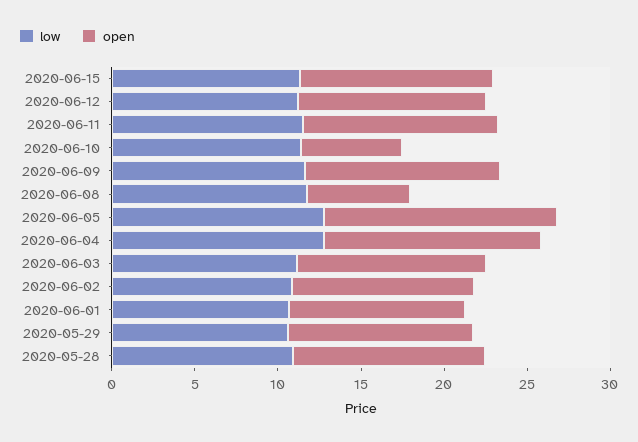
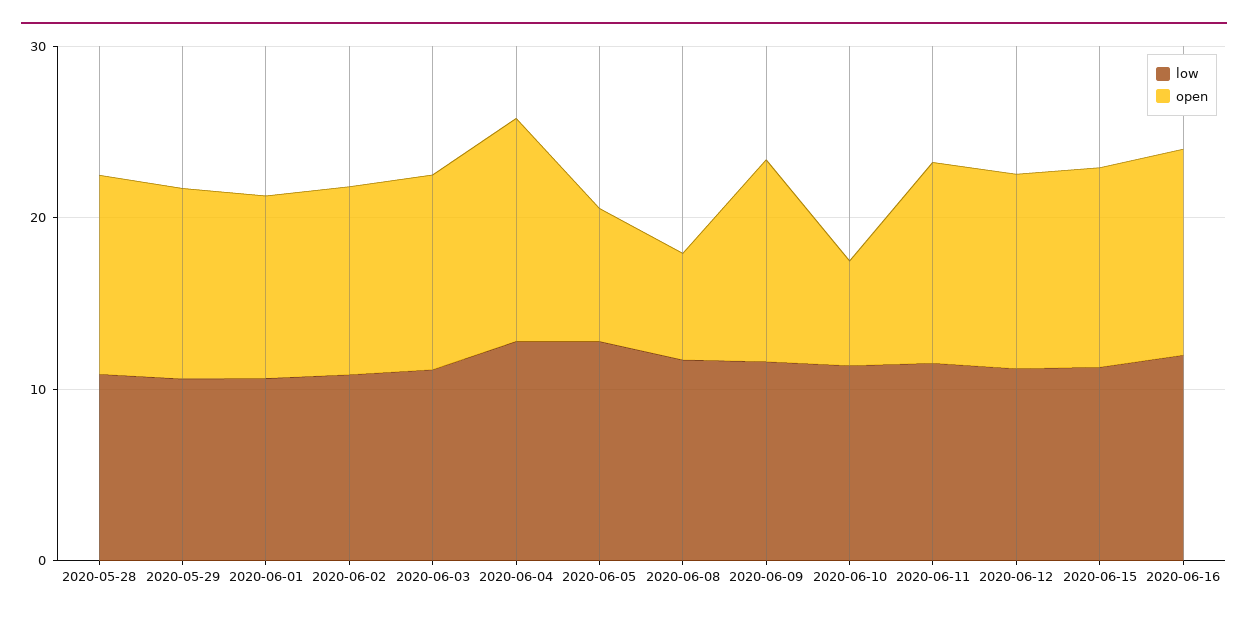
open, 2020-06-05: 14 -> 8
low, 2020-06-16: none -> 12
open, 2020-06-16: none -> 12

